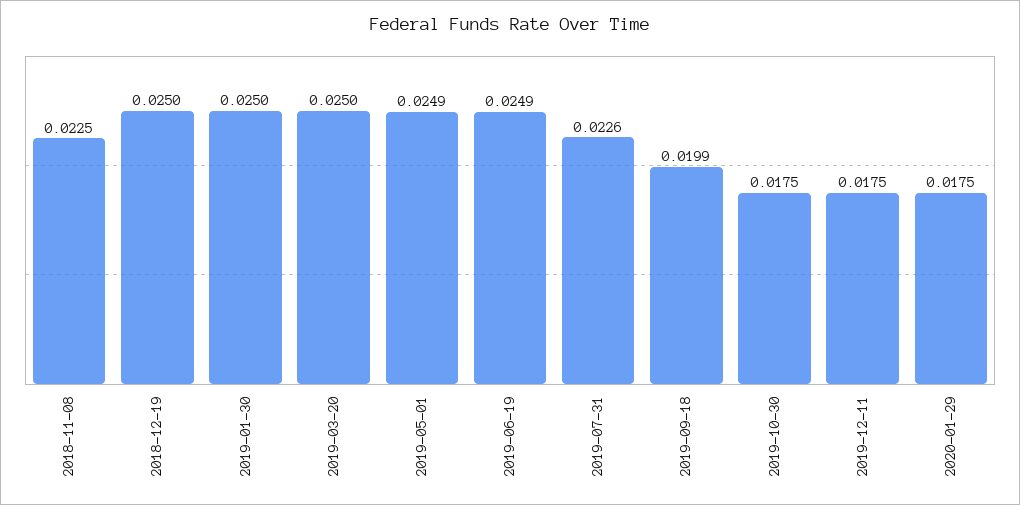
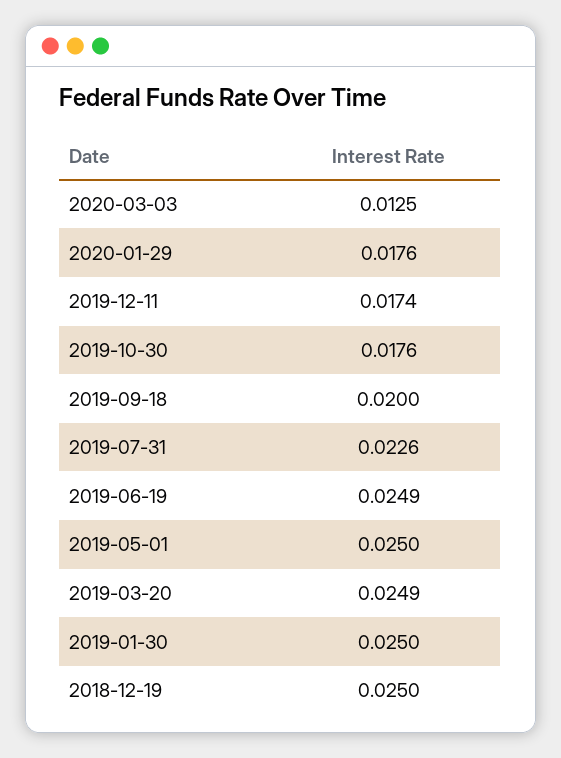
2018-11-08: 0.0225 -> none
2019-03-20: 0.025 -> 0.0249
2019-05-01: 0.0249 -> 0.025
2019-09-18: 0.0199 -> 0.02
2019-10-30: 0.0175 -> 0.0176
2019-12-11: 0.0175 -> 0.0174
2020-01-29: 0.0175 -> 0.0176
2020-03-03: none -> 0.0125

